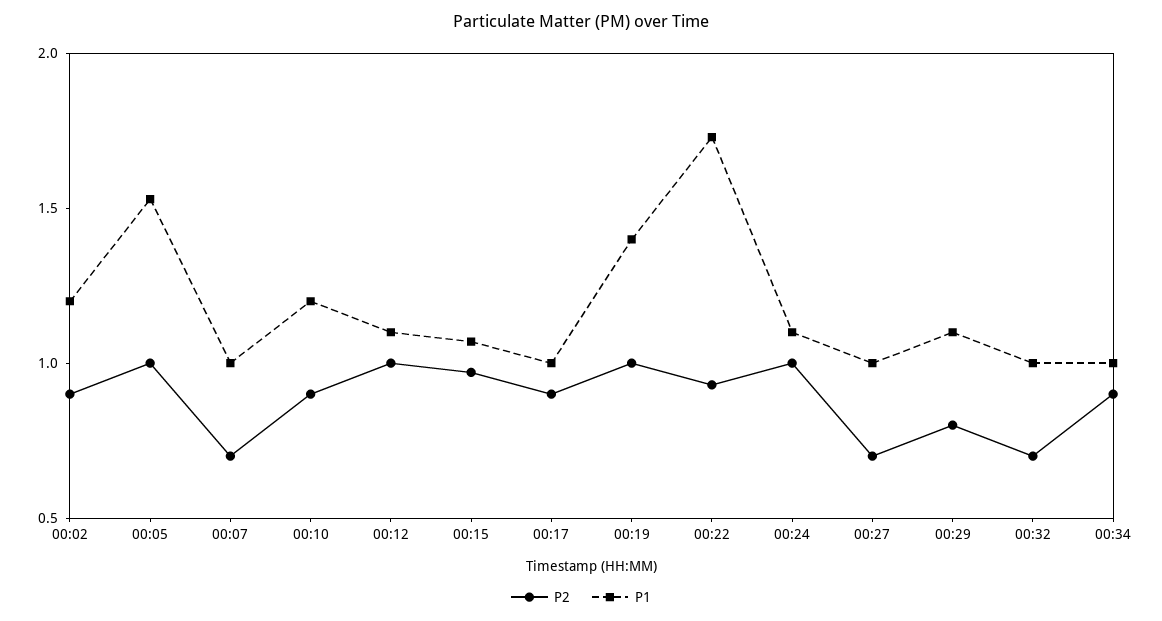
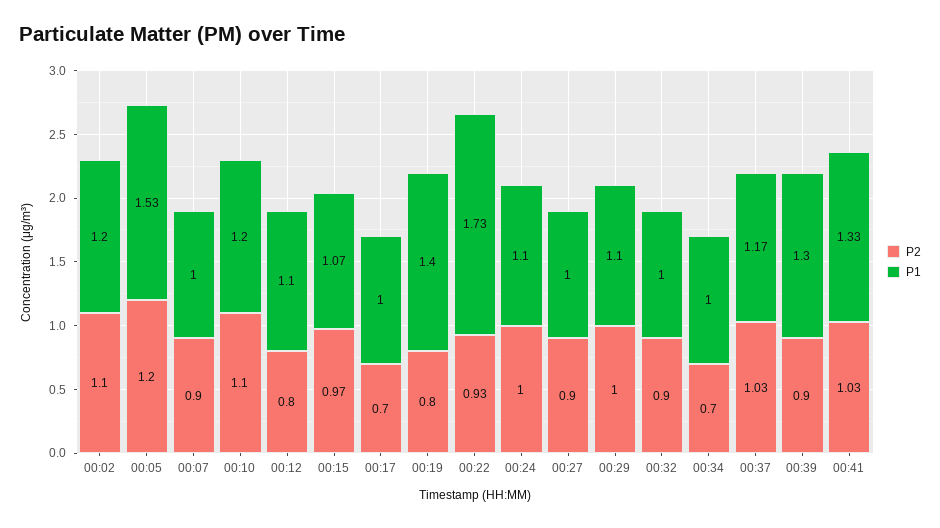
P2, 00:02: 0.9 -> 1.1
P2, 00:05: 1 -> 1.2
P2, 00:07: 0.7 -> 0.9
P2, 00:10: 0.9 -> 1.1
P2, 00:12: 1 -> 0.8
P2, 00:17: 0.9 -> 0.7
P2, 00:19: 1 -> 0.8
P2, 00:27: 0.7 -> 0.9
P2, 00:29: 0.8 -> 1
P2, 00:32: 0.7 -> 0.9
P2, 00:34: 0.9 -> 0.7
P2, 00:37: none -> 1.03
P1, 00:37: none -> 1.17
P2, 00:39: none -> 0.9
P1, 00:39: none -> 1.3
P2, 00:41: none -> 1.03
P1, 00:41: none -> 1.33

